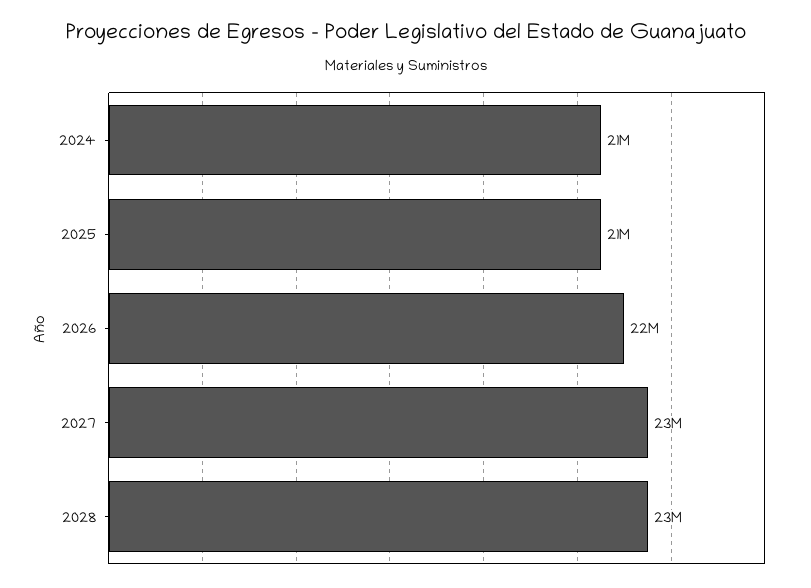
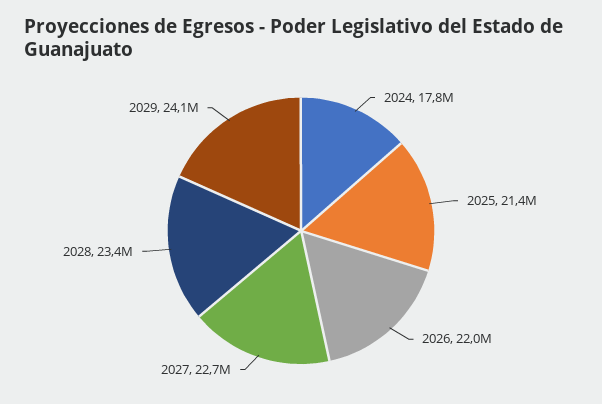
2024: 21000000 -> 17800000
2029: none -> 24100000

